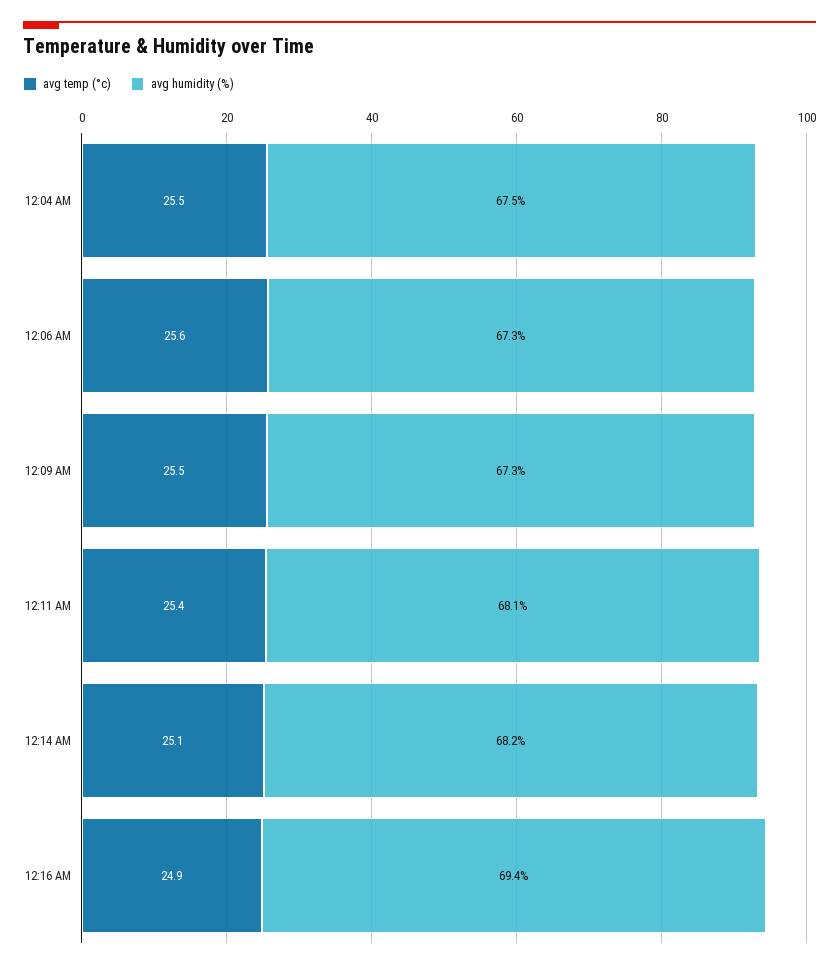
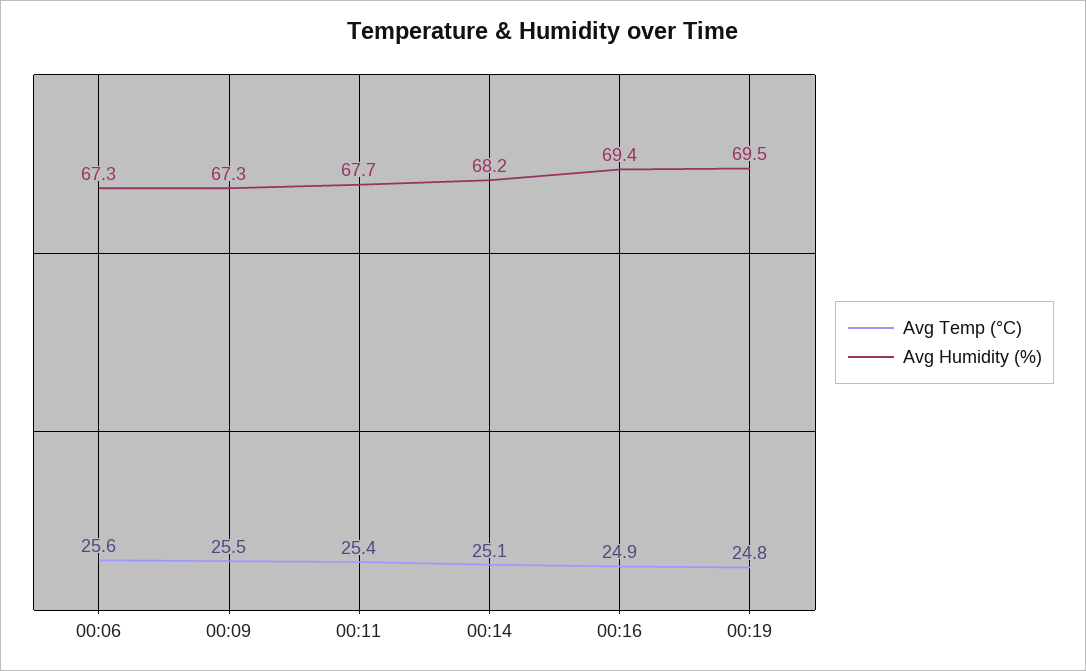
avg temp (°c), 12:04 AM: 25.5 -> none
avg humidity (%), 12:04 AM: 67.5 -> none
avg humidity (%), 12:11 AM: 68.1 -> 67.7
avg temp (°c), 00:19: none -> 24.8
avg humidity (%), 00:19: none -> 69.5

